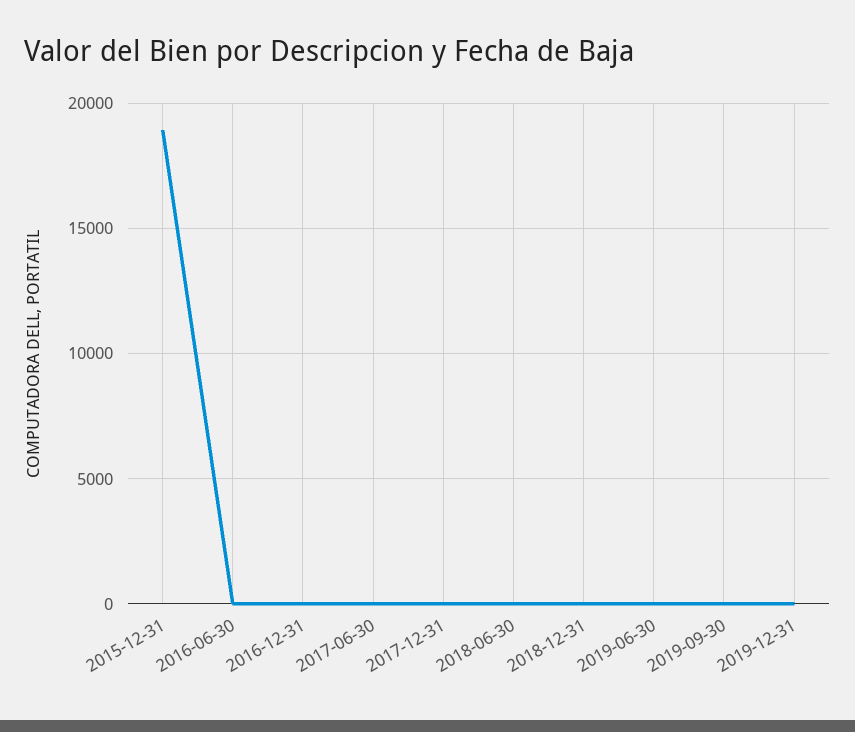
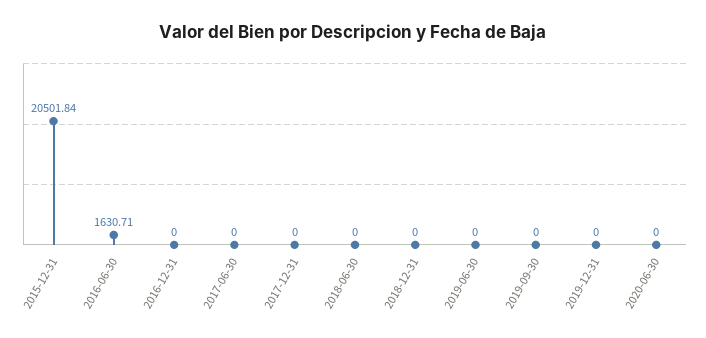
2015-12-31: 19000 -> 20501.84
2016-06-30: 0 -> 1630.71
2020-06-30: none -> 0

